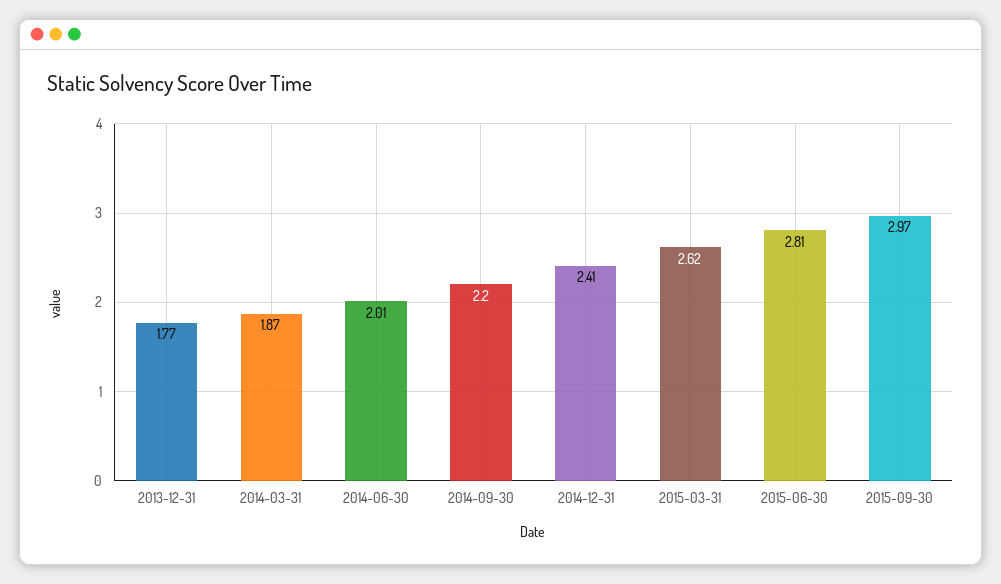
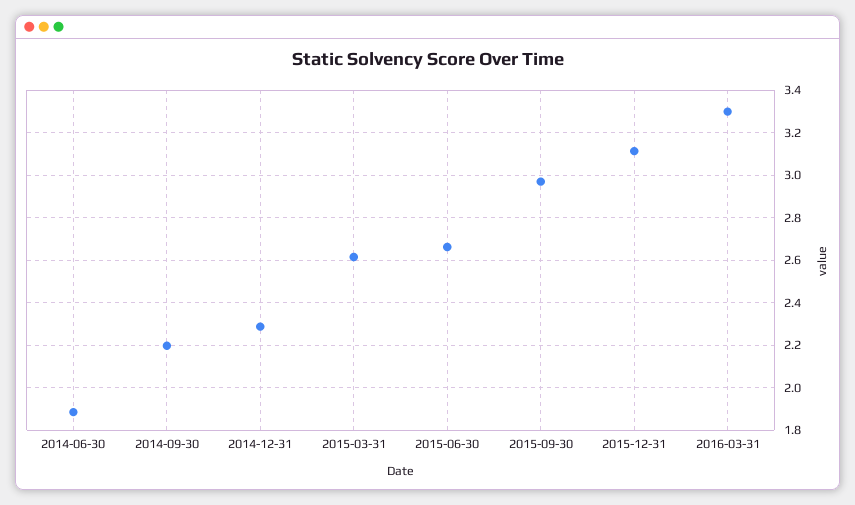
2013-12-31: 1.77 -> none
2014-03-31: 1.87 -> none
2014-06-30: 2.01 -> 1.9
2014-12-31: 2.41 -> 2.3
2015-06-30: 2.81 -> 2.65
2015-12-31: none -> 3.1
2016-03-31: none -> 3.3

